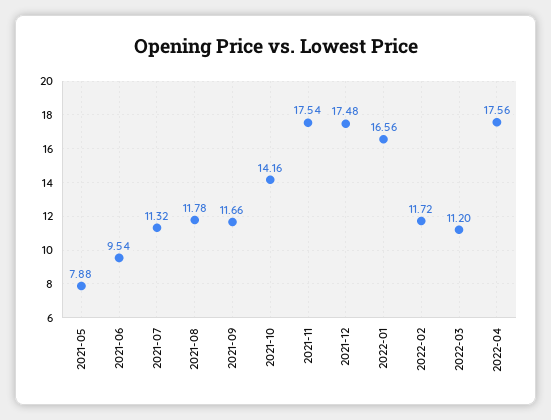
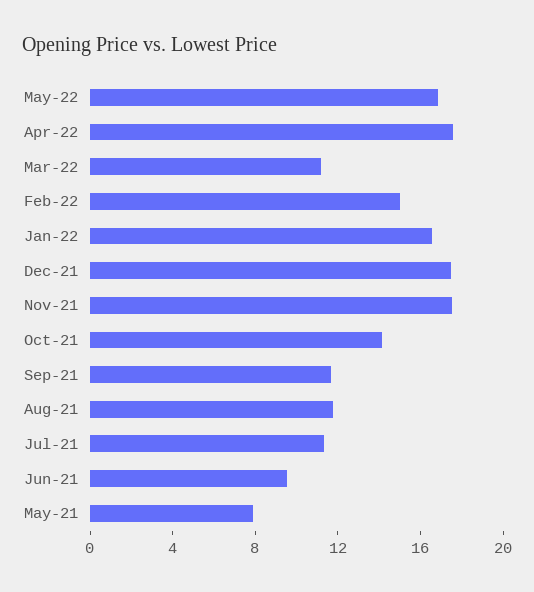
2022-02: 11.72 -> 15
May-22: none -> 17

